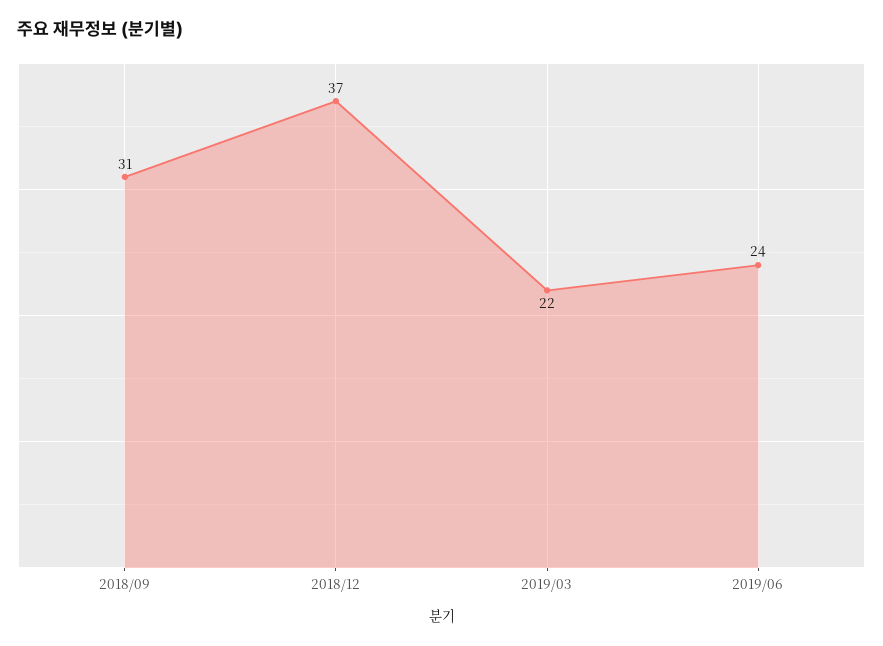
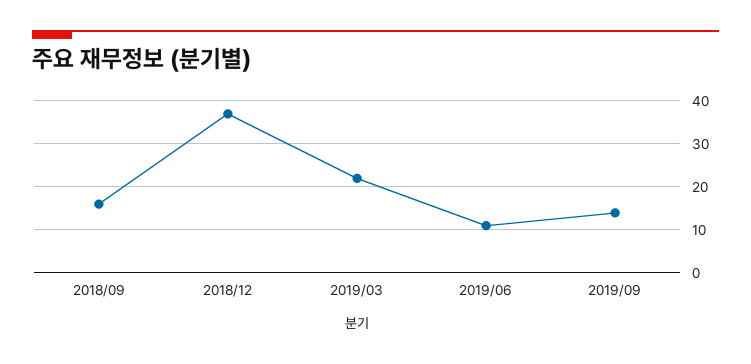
2018/09: 31 -> 15
2019/06: 24 -> 10
2019/09: none -> 15

